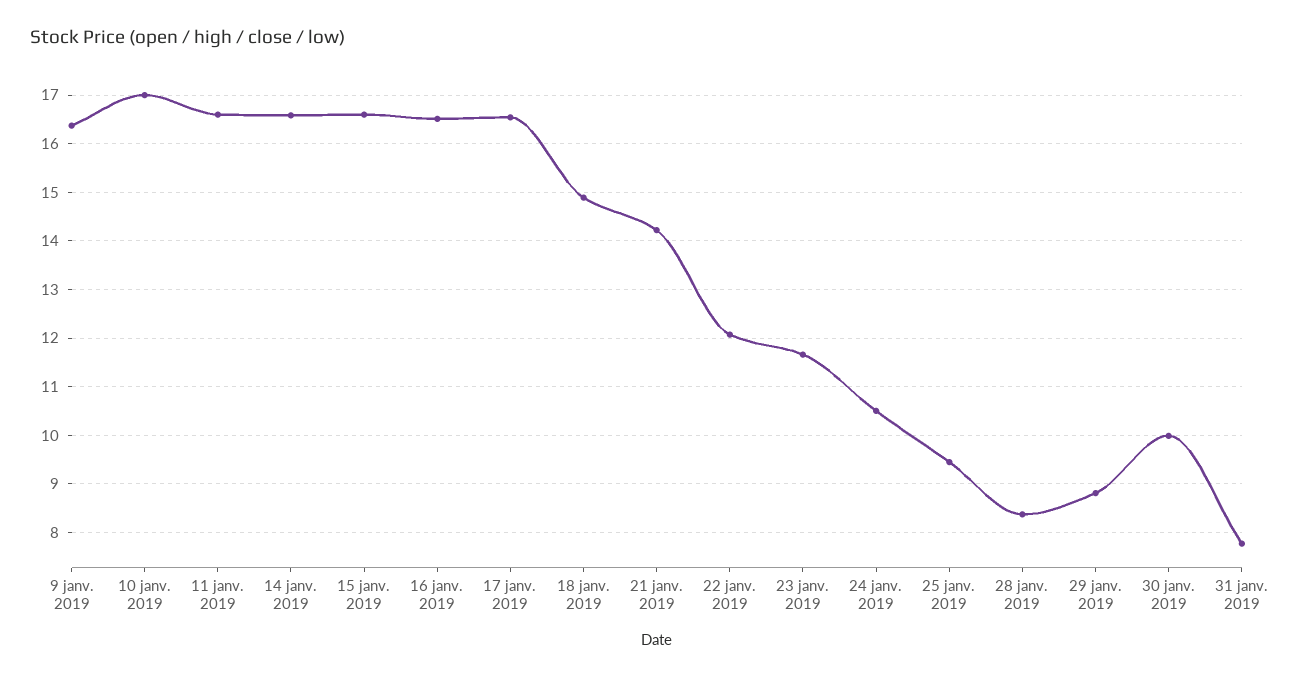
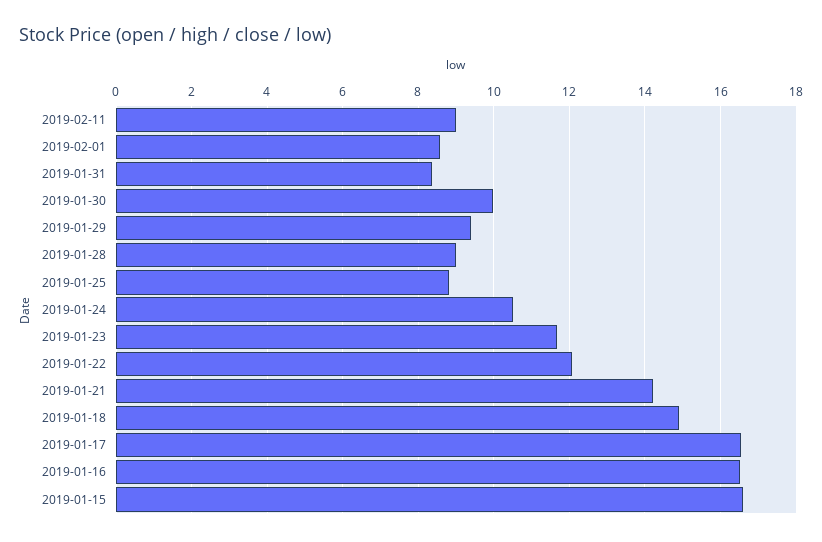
9 janv. 2019: 16.4 -> none
10 janv. 2019: 17 -> none
11 janv. 2019: 16.6 -> none
14 janv. 2019: 16.6 -> none
25 janv. 2019: 9.4 -> 8.8
28 janv. 2019: 8.4 -> 9
29 janv. 2019: 8.8 -> 9.4
31 janv. 2019: 7.8 -> 8.4
2019-02-11: none -> 9
2019-02-01: none -> 8.6

